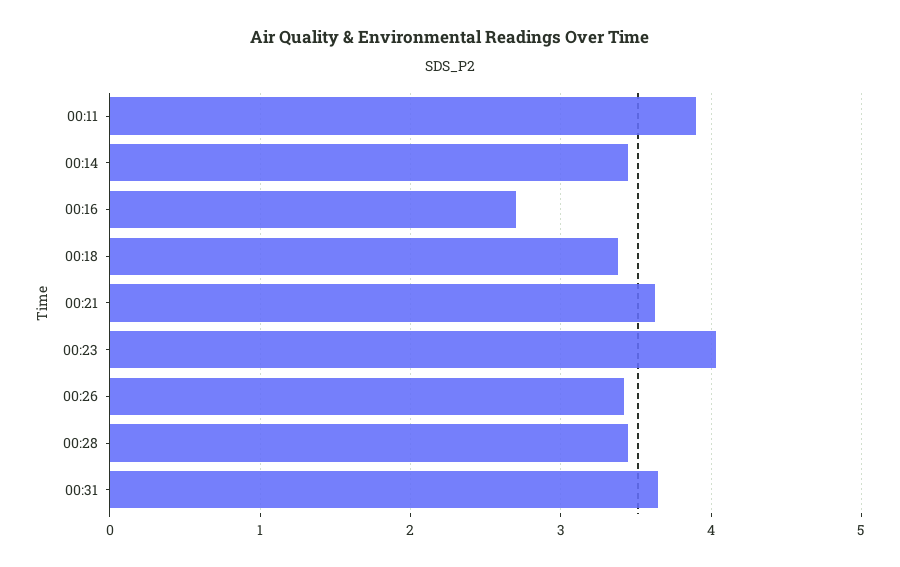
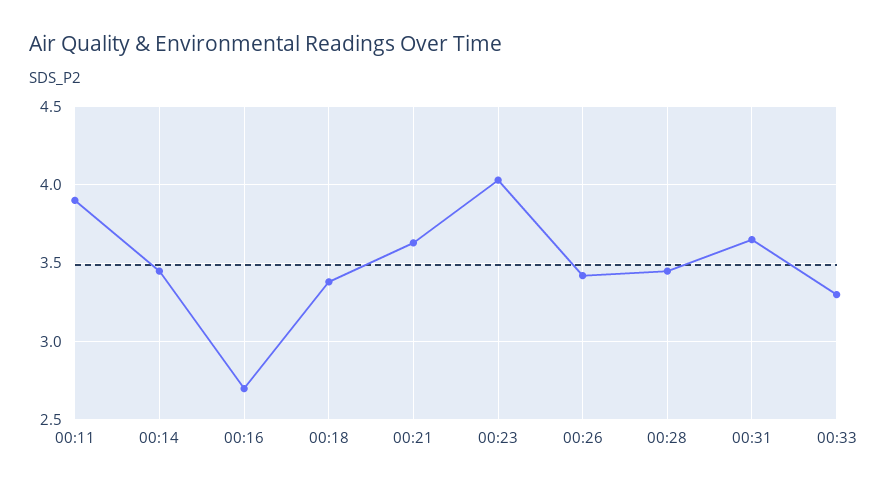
00:33: none -> 3.3

